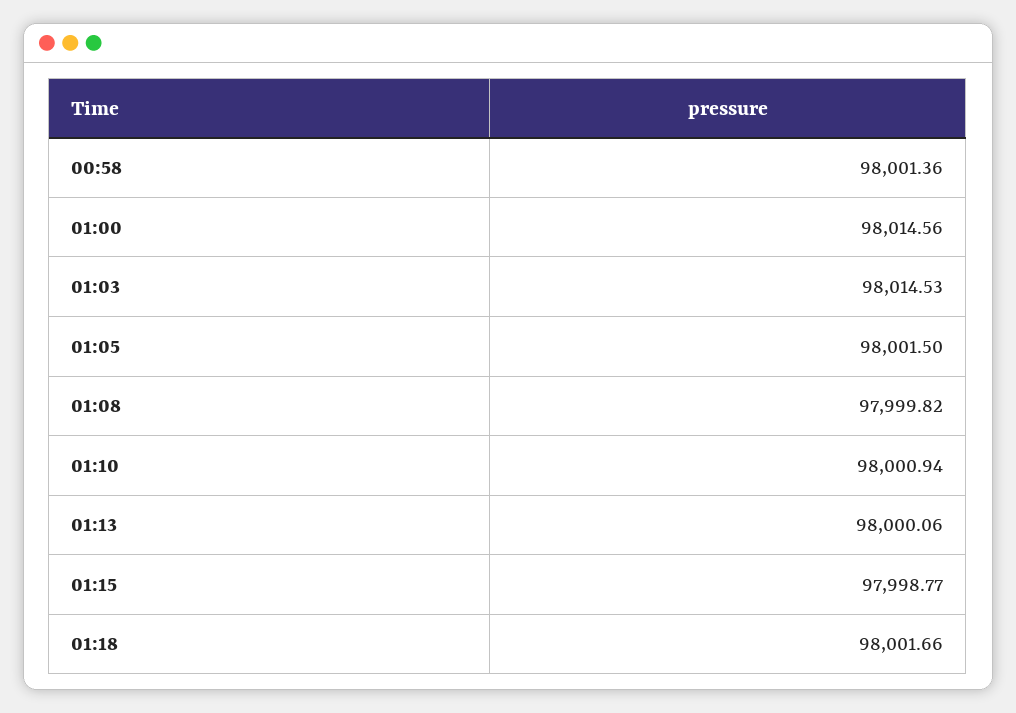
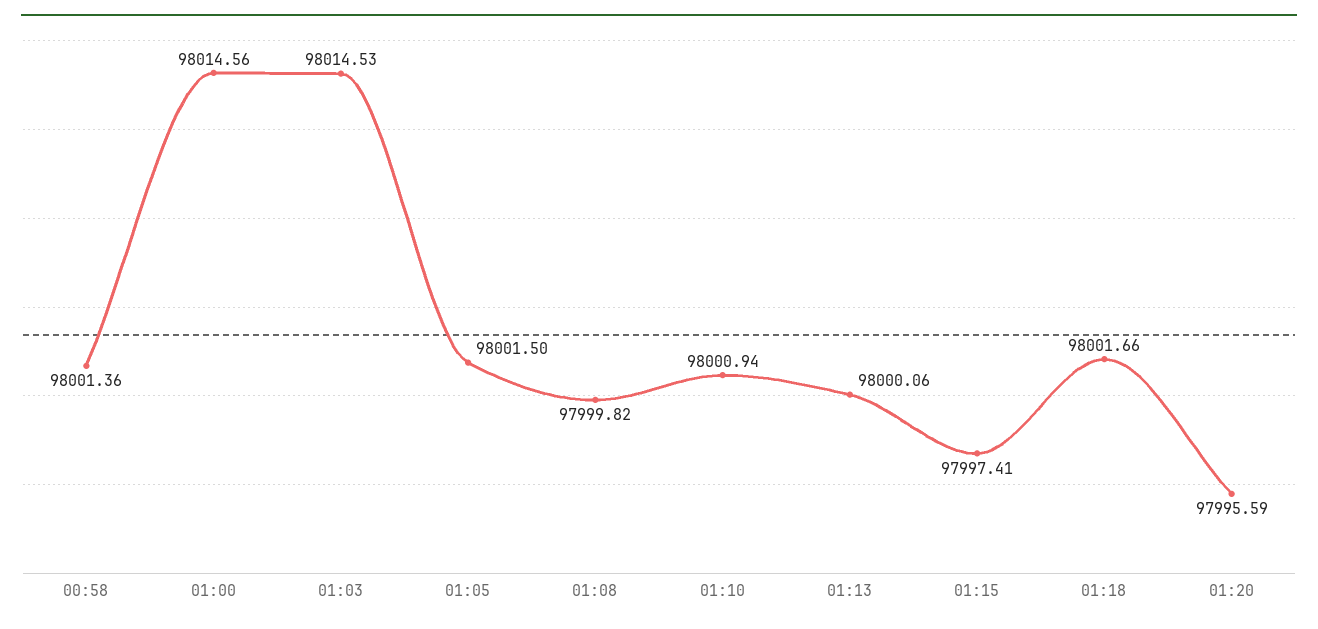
01:15: 97998.77 -> 97997.41
01:20: none -> 97995.59

